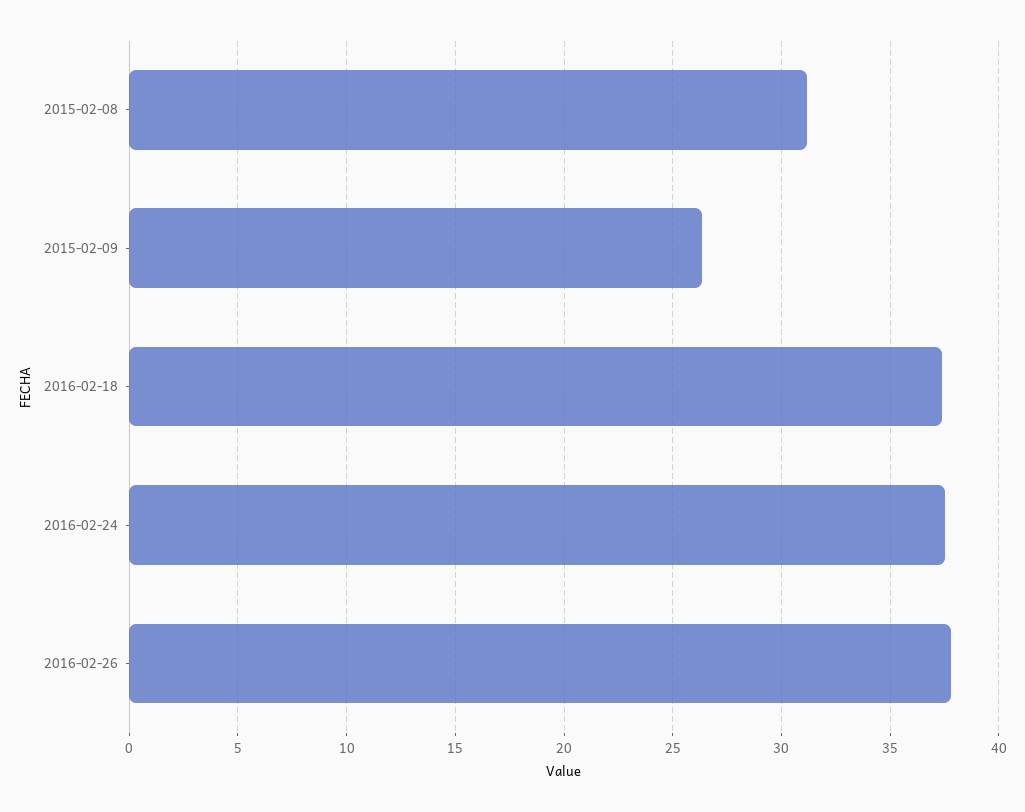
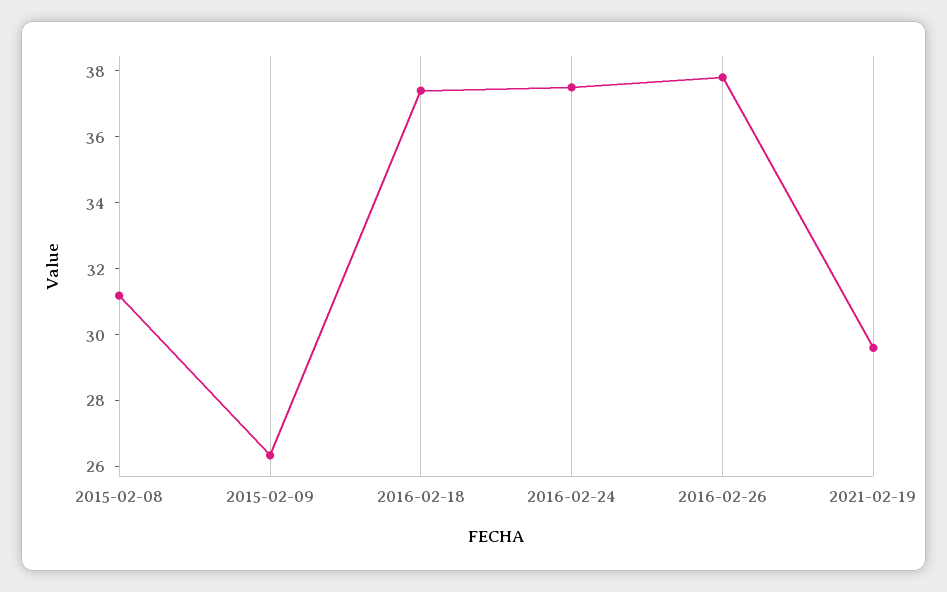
2021-02-19: none -> 29.5

